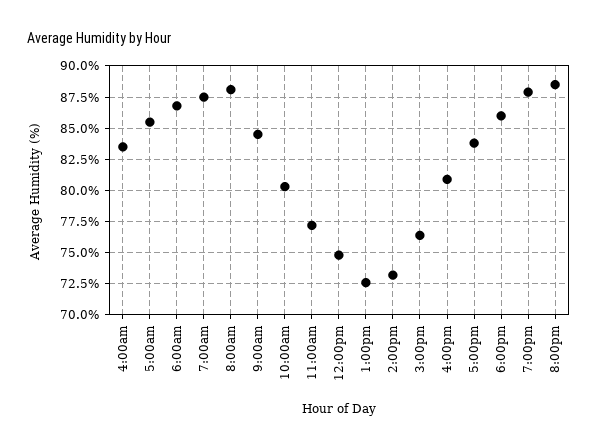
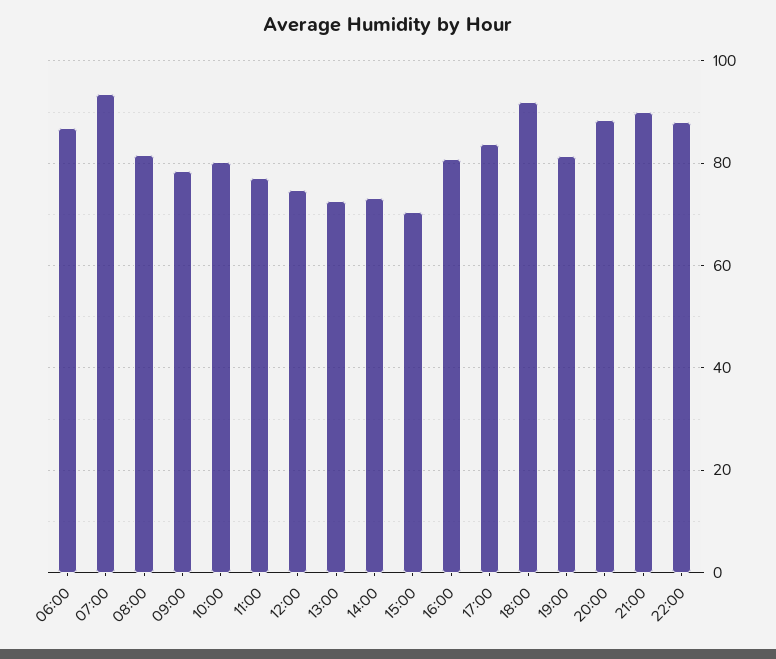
4:00am: 83.5 -> none
5:00am: 85.5 -> none
7:00am: 87.5 -> 94
8:00am: 88 -> 82
9:00am: 84.5 -> 78
3:00pm: 76.5 -> 70
6:00pm: 86 -> 92
7:00pm: 88 -> 82
21:00: none -> 90
22:00: none -> 88

